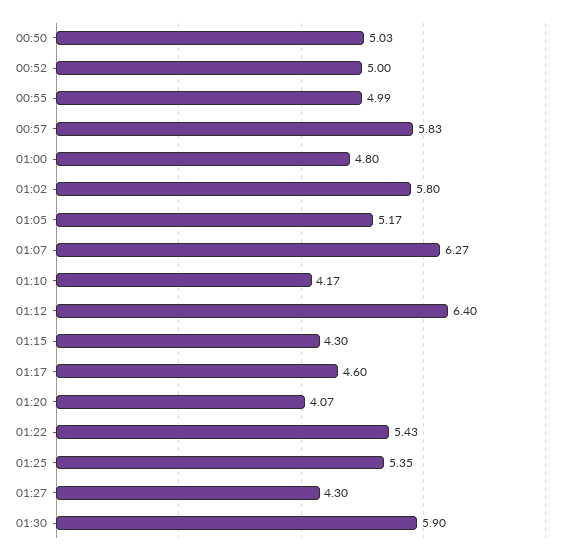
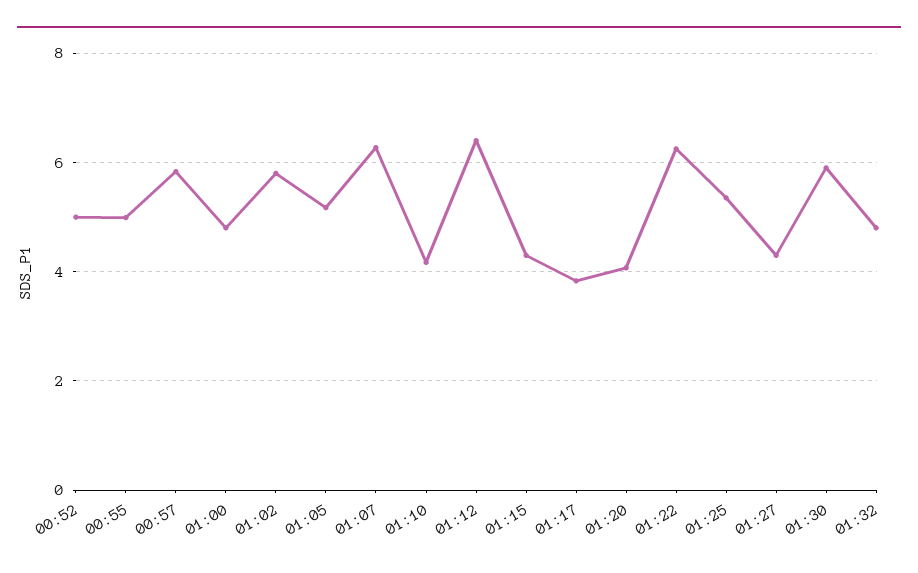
00:50: 5.03 -> none
01:17: 4.6 -> 3.8
01:22: 5.43 -> 6.2
01:32: none -> 4.8

